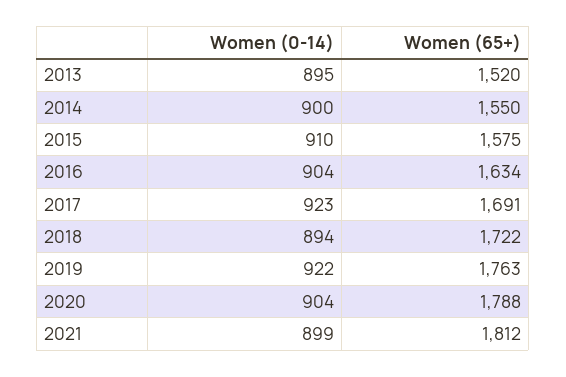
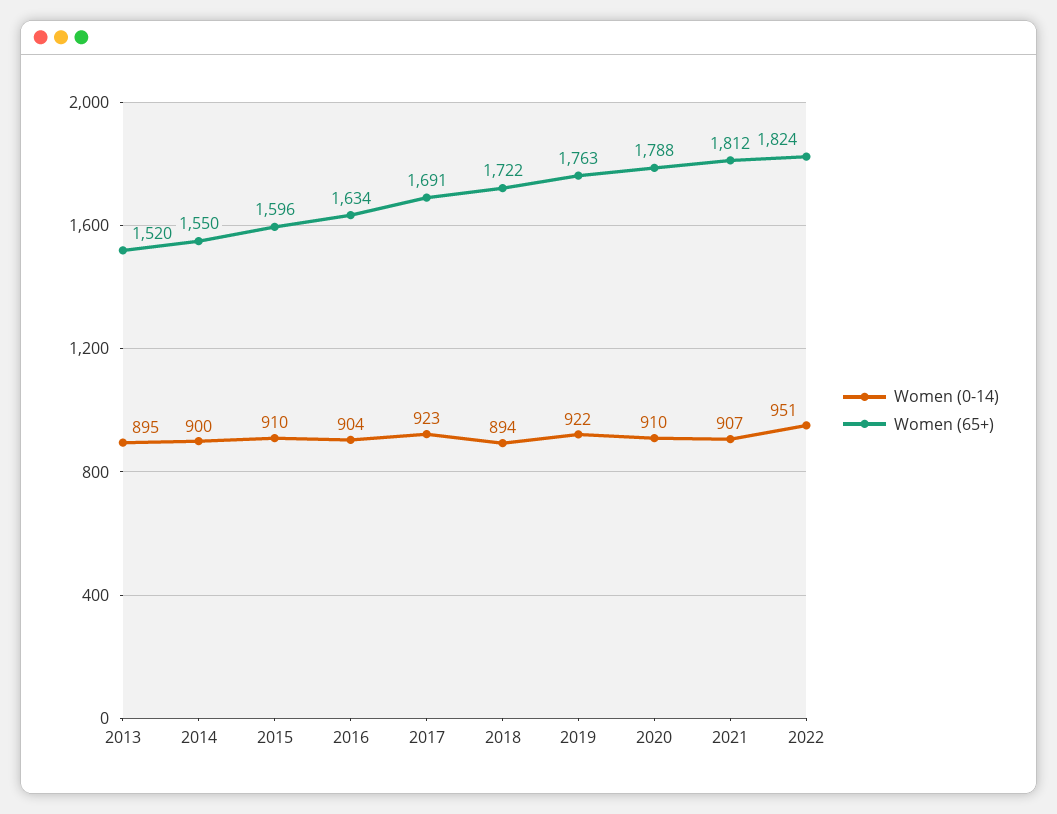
Women (65+), 2015: 1575 -> 1596
Women (0-14), 2020: 904 -> 910
Women (0-14), 2021: 899 -> 907
Women (0-14), 2022: none -> 951
Women (65+), 2022: none -> 1824

